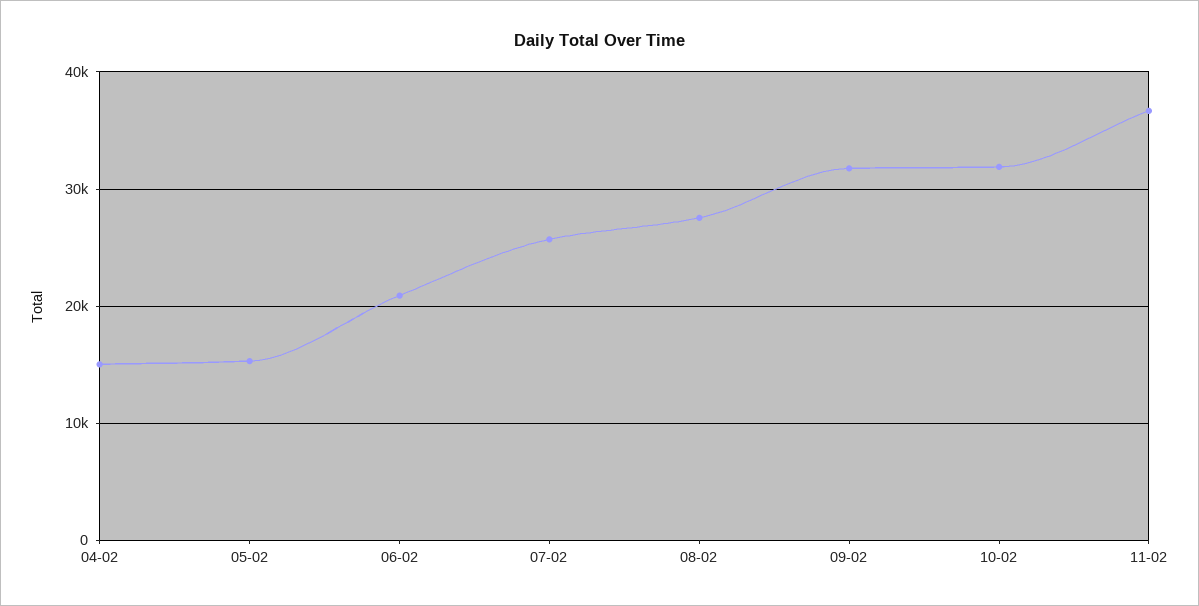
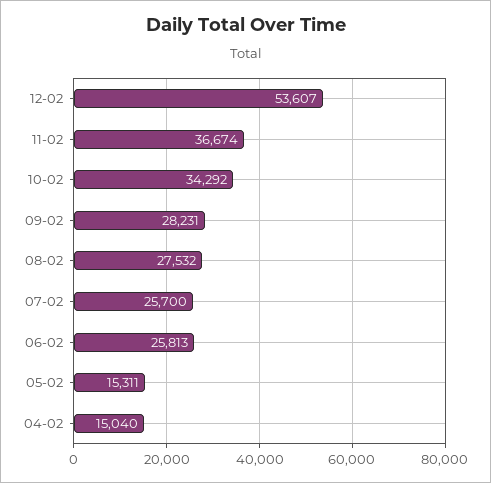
06-02: 21000 -> 25813
09-02: 32000 -> 28231
10-02: 32000 -> 34292
12-02: none -> 53607

